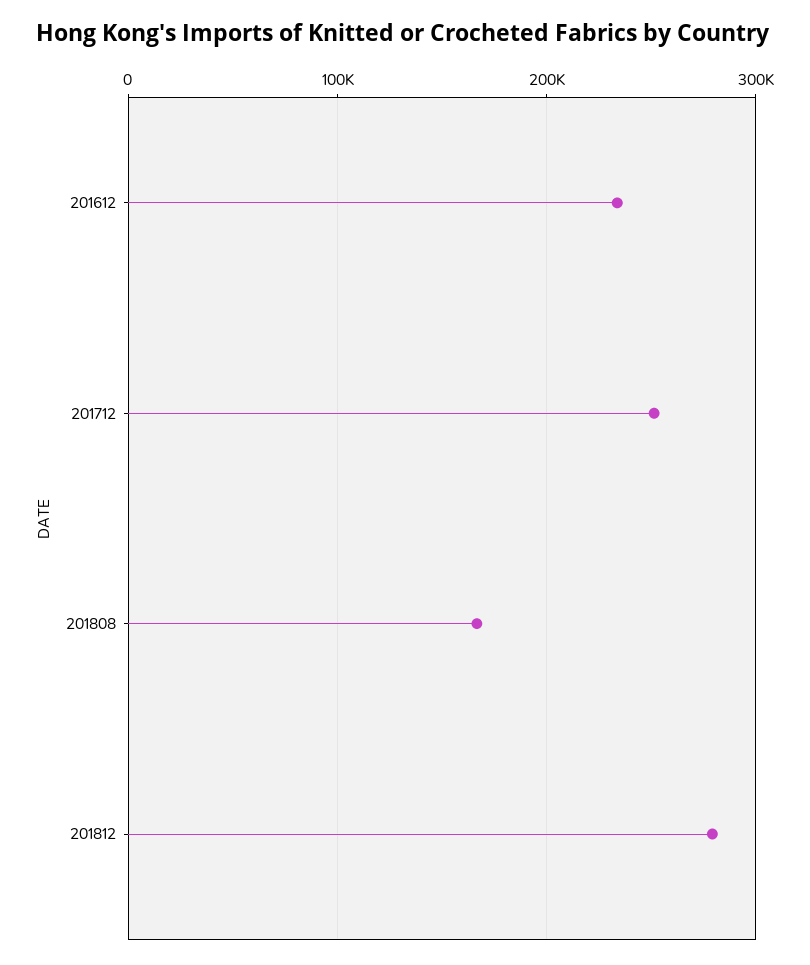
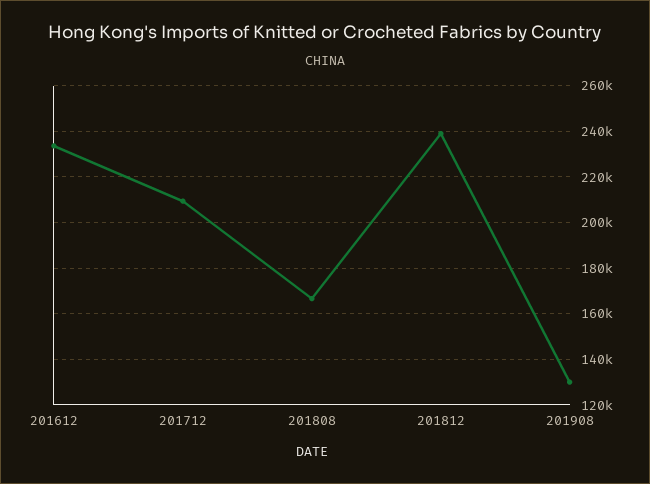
201712: 250000 -> 210000
201812: 280000 -> 240000
201908: none -> 130000

